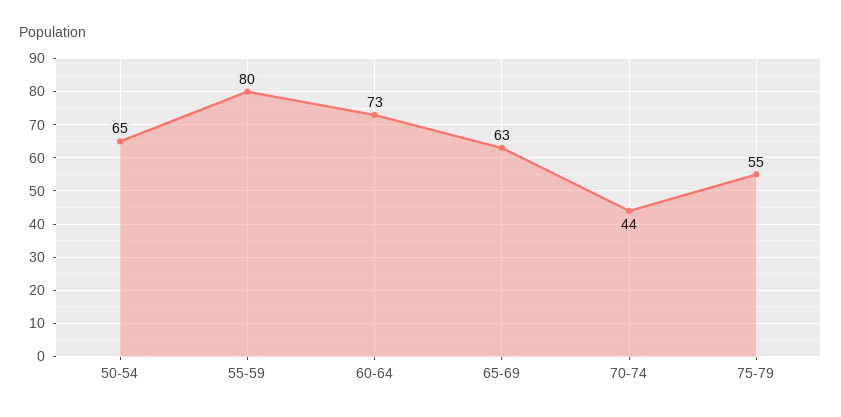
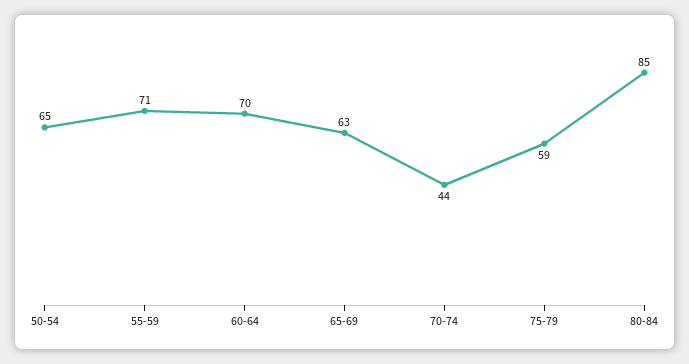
55-59: 80 -> 71
60-64: 73 -> 70
75-79: 55 -> 59
80-84: none -> 85

